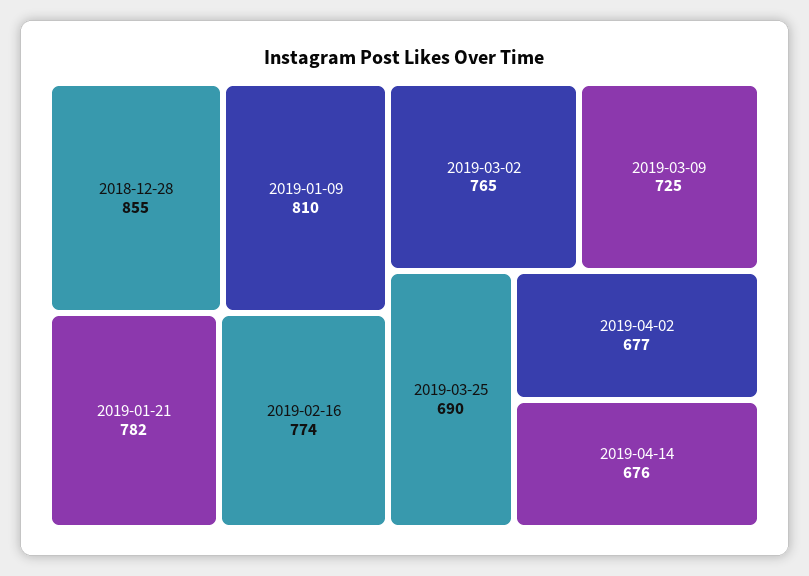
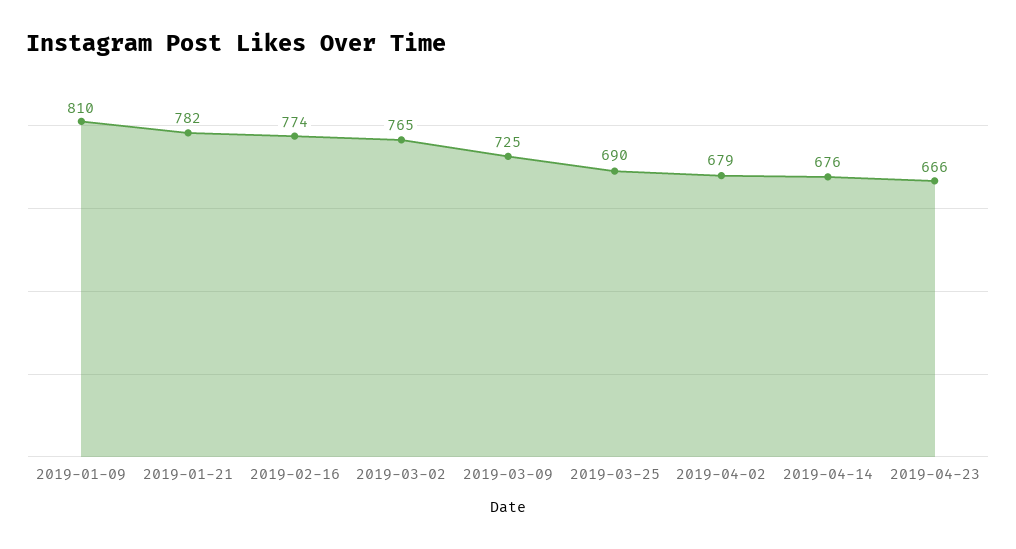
2018-12-28: 855 -> none
2019-04-02: 677 -> 679
2019-04-23: none -> 666

